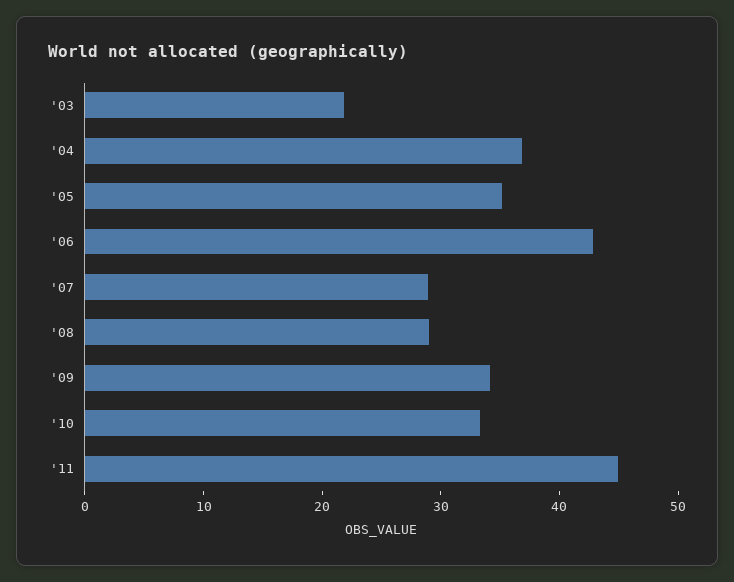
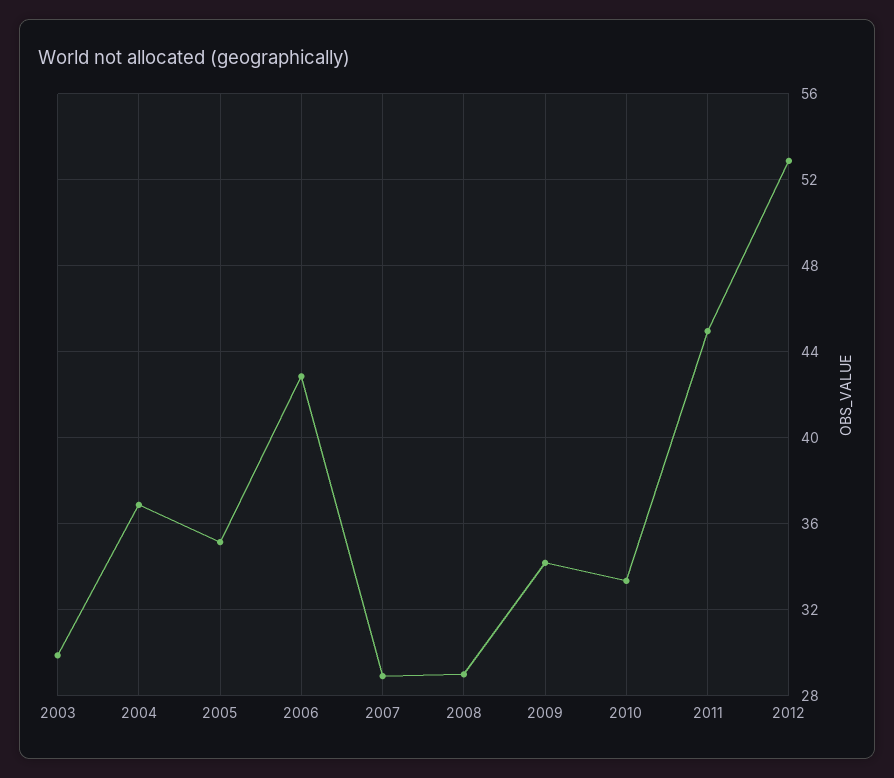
'03: 22 -> 30
2012: none -> 53

